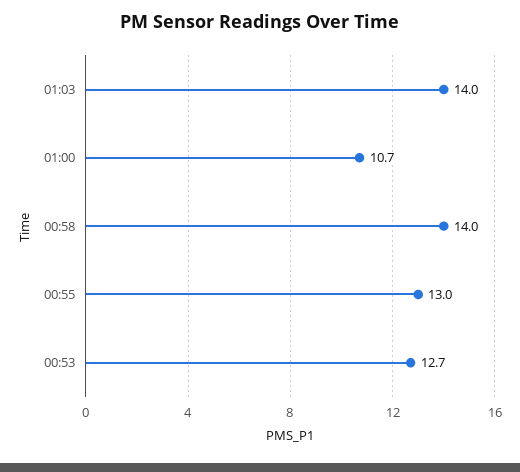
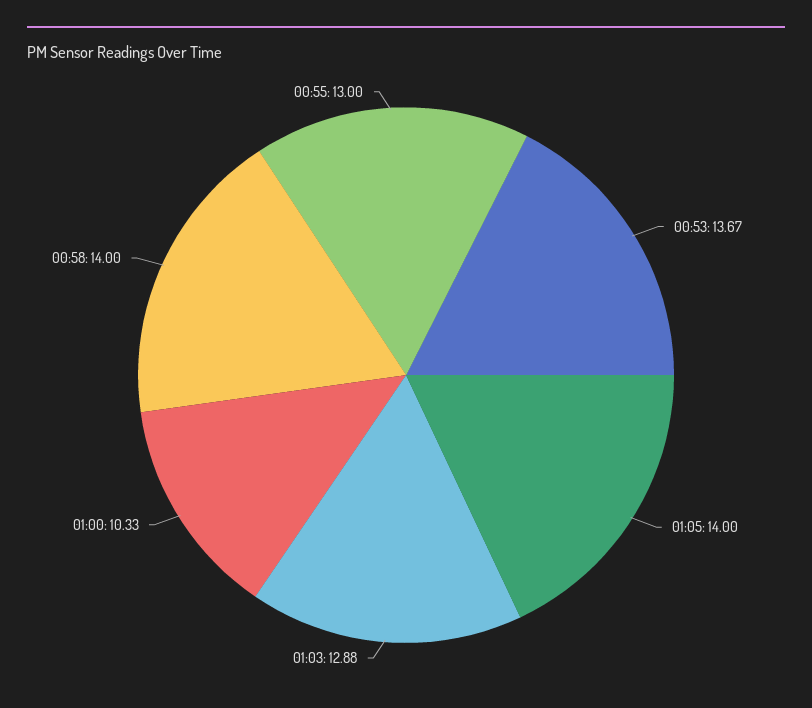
01:03: 14 -> 12.88
01:00: 10.7 -> 10.33
00:53: 12.7 -> 13.67
01:05: none -> 14

